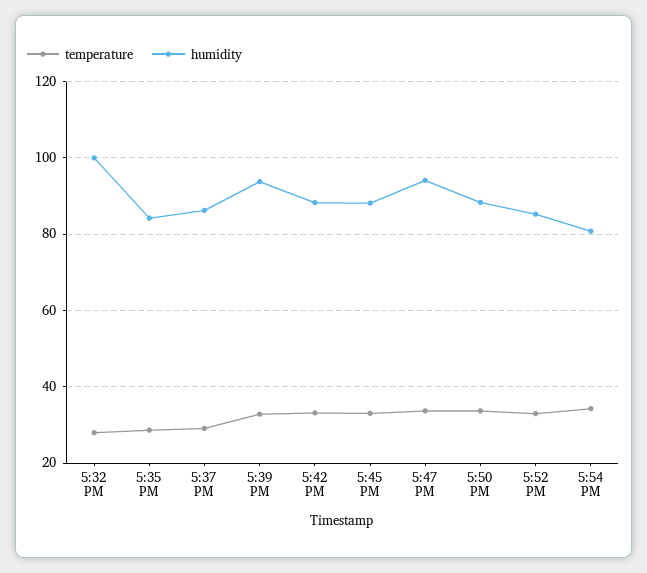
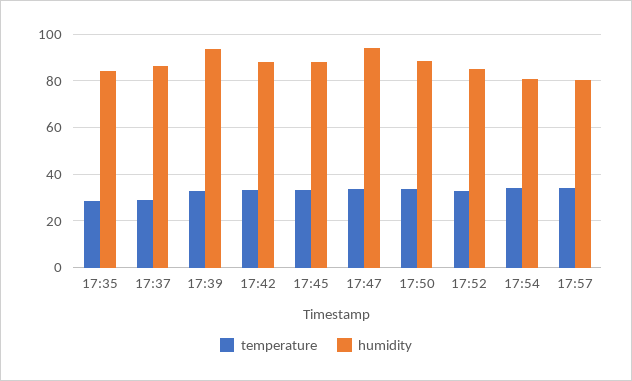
temperature, 5:32 PM: 28 -> none
humidity, 5:32 PM: 100 -> none
temperature, 17:57: none -> 35
humidity, 17:57: none -> 80

